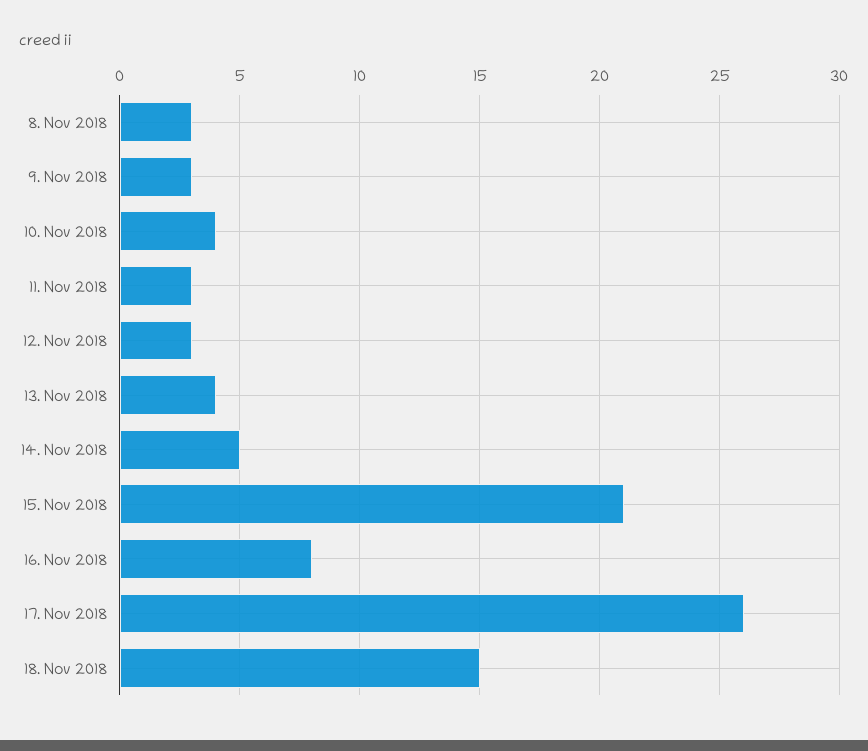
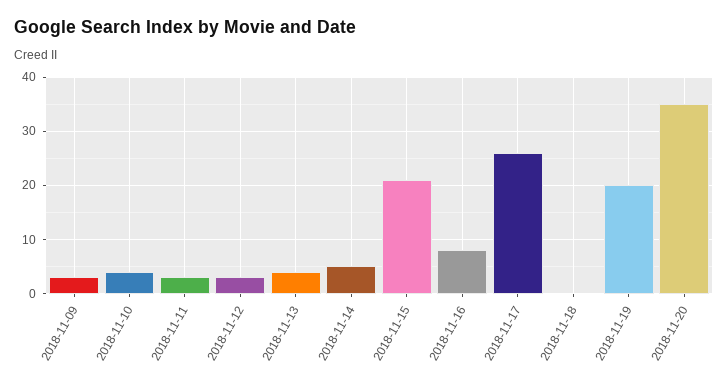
8. Nov 2018: 3 -> none
18. Nov 2018: 15 -> 0
2018-11-19: none -> 20
2018-11-20: none -> 35

